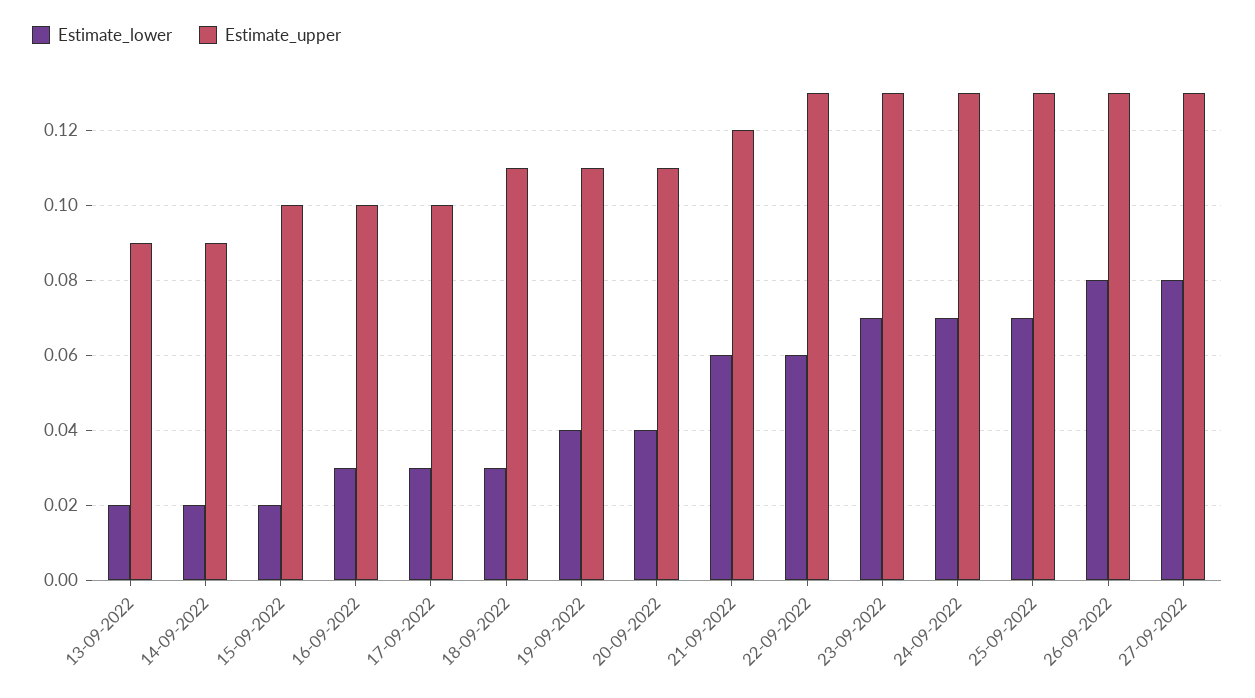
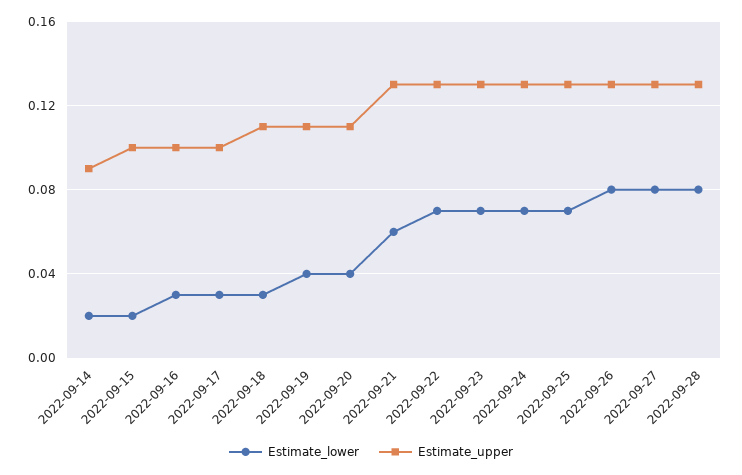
Estimate_lower, 13-09-2022: 0.02 -> none
Estimate_upper, 13-09-2022: 0.09 -> none
Estimate_upper, 21-09-2022: 0.12 -> 0.13
Estimate_lower, 22-09-2022: 0.06 -> 0.07
Estimate_lower, 2022-09-28: none -> 0.08
Estimate_upper, 2022-09-28: none -> 0.13

